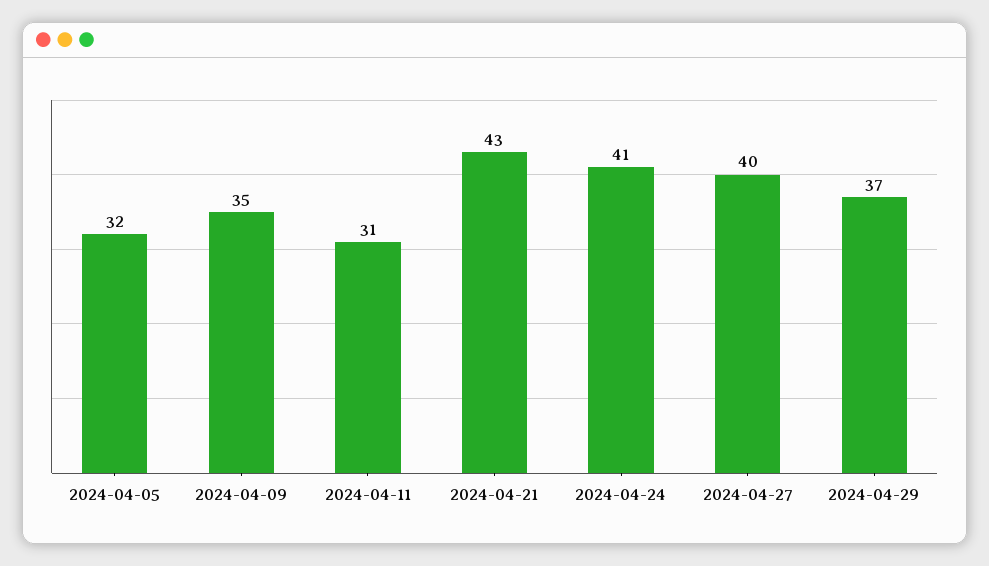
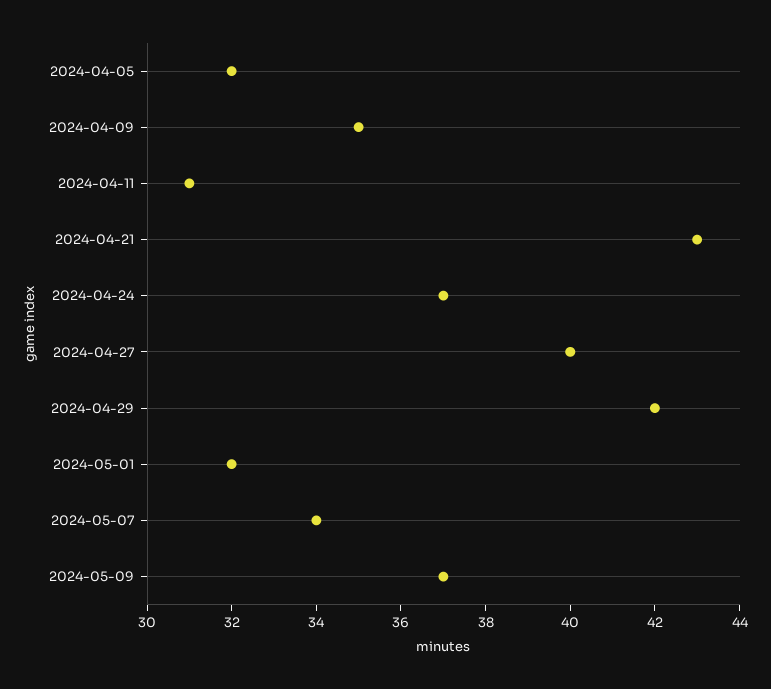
2024-04-24: 41 -> 37
2024-04-29: 37 -> 42
2024-05-01: none -> 32
2024-05-07: none -> 34
2024-05-09: none -> 37

